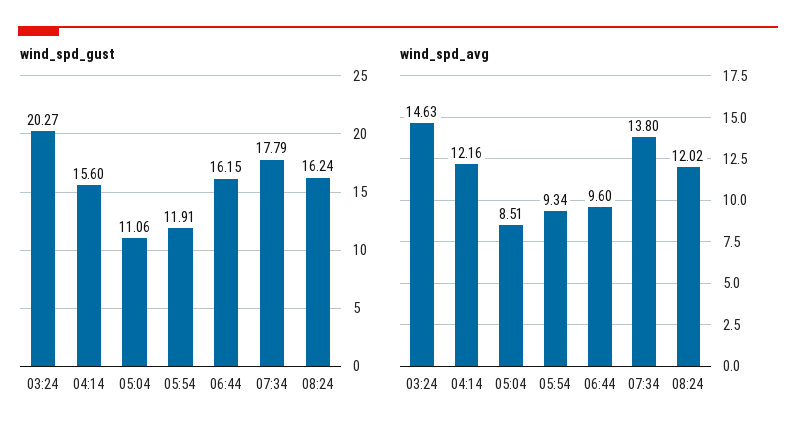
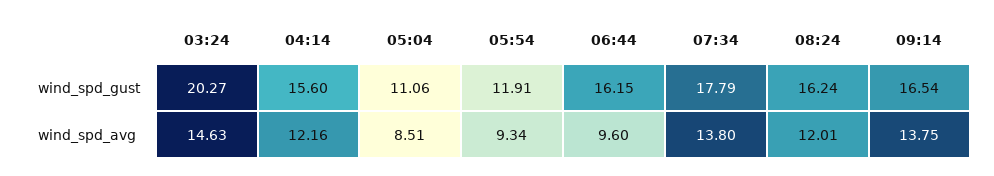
wind_spd_avg, 08:24: 12.02 -> 12.01
wind_spd_gust, 09:14: none -> 16.54
wind_spd_avg, 09:14: none -> 13.75

